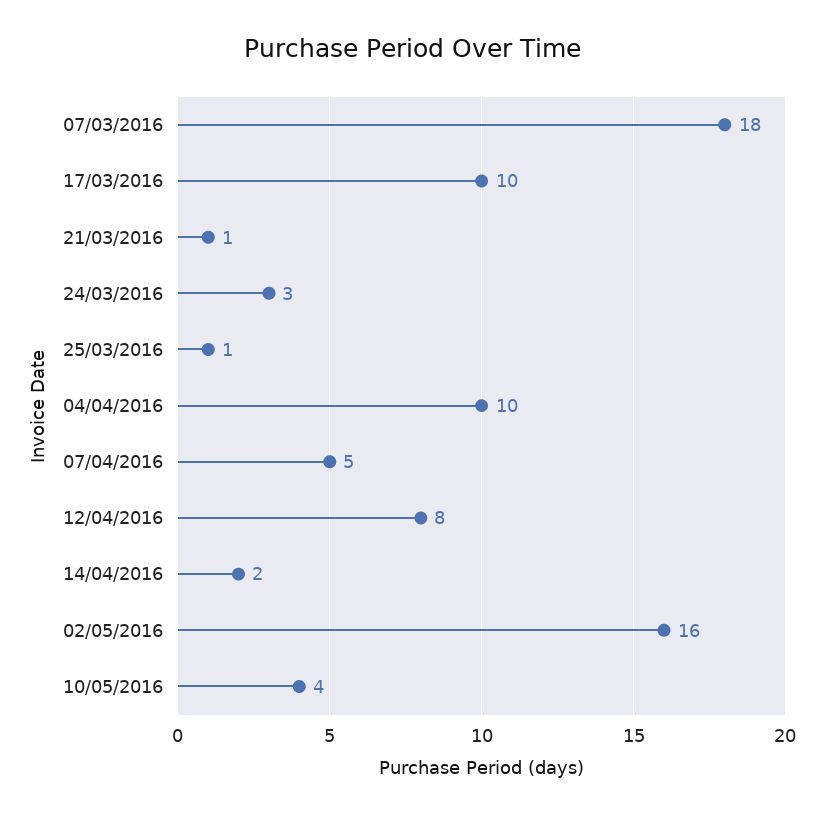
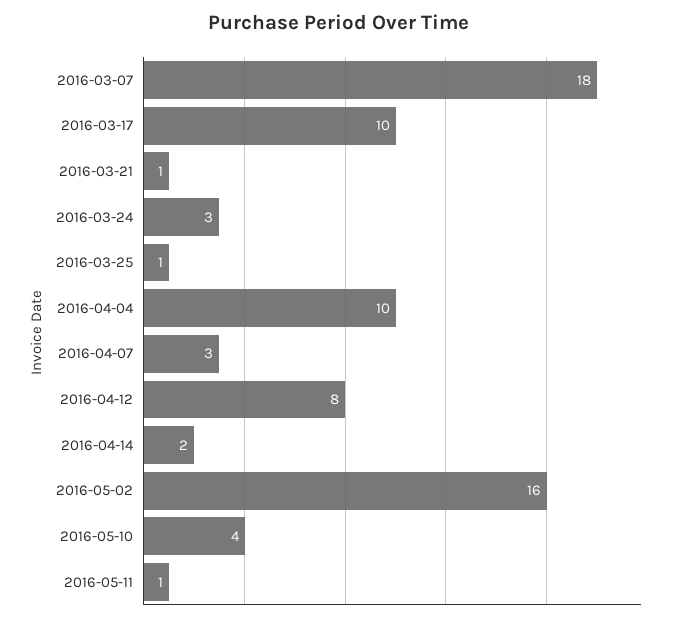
07/04/2016: 5 -> 3
2016-05-11: none -> 1

